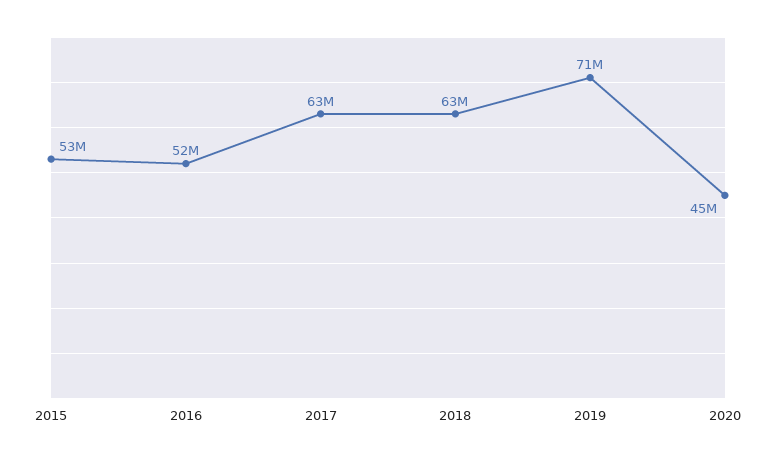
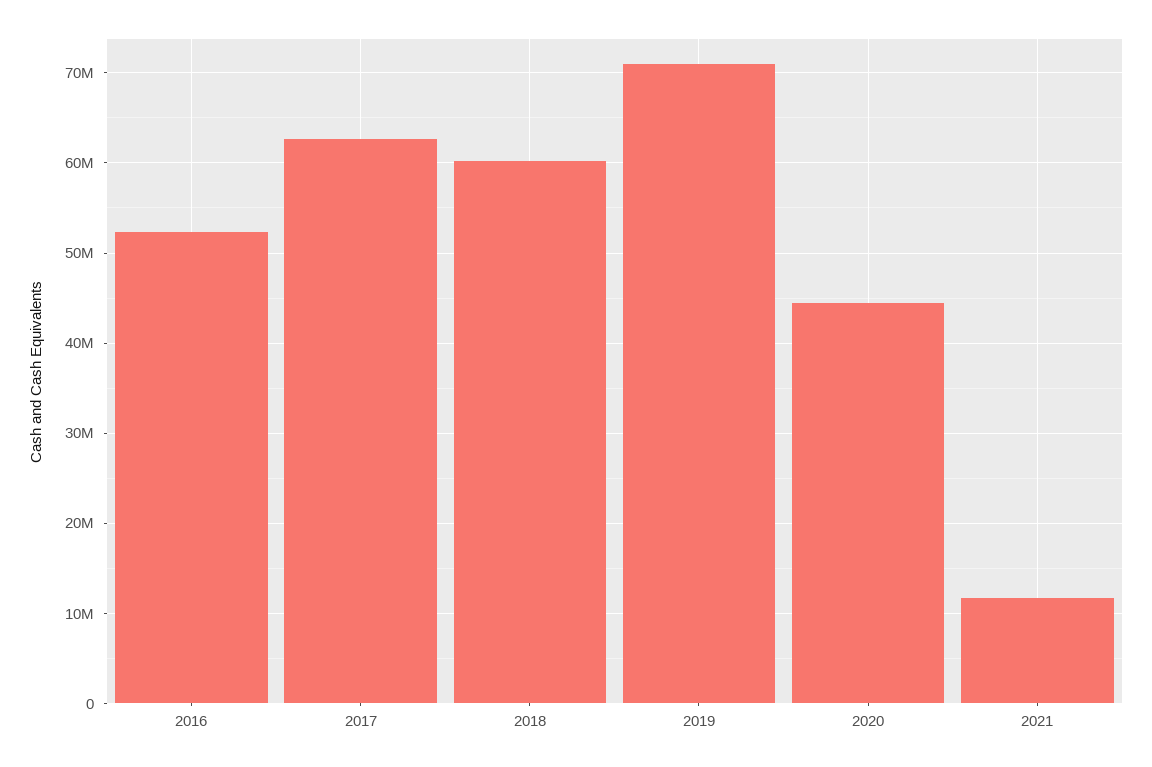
2015: 53000000 -> none
2018: 63000000 -> 60000000
2021: none -> 12000000

